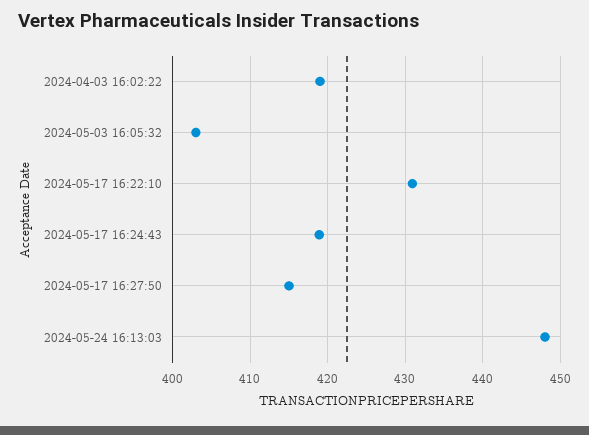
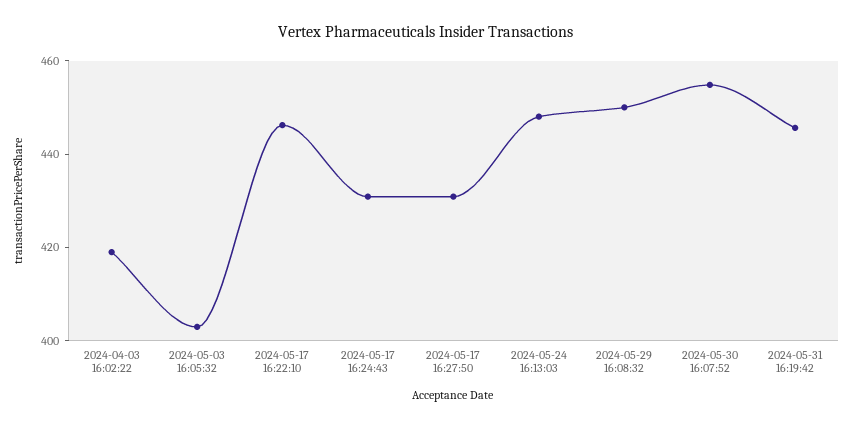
2024-05-17 16:22:10: 431 -> 445
2024-05-17 16:24:43: 419 -> 430
2024-05-17 16:27:50: 415 -> 430
2024-05-29 16:08:32: none -> 450
2024-05-30 16:07:52: none -> 455
2024-05-31 16:19:42: none -> 445

